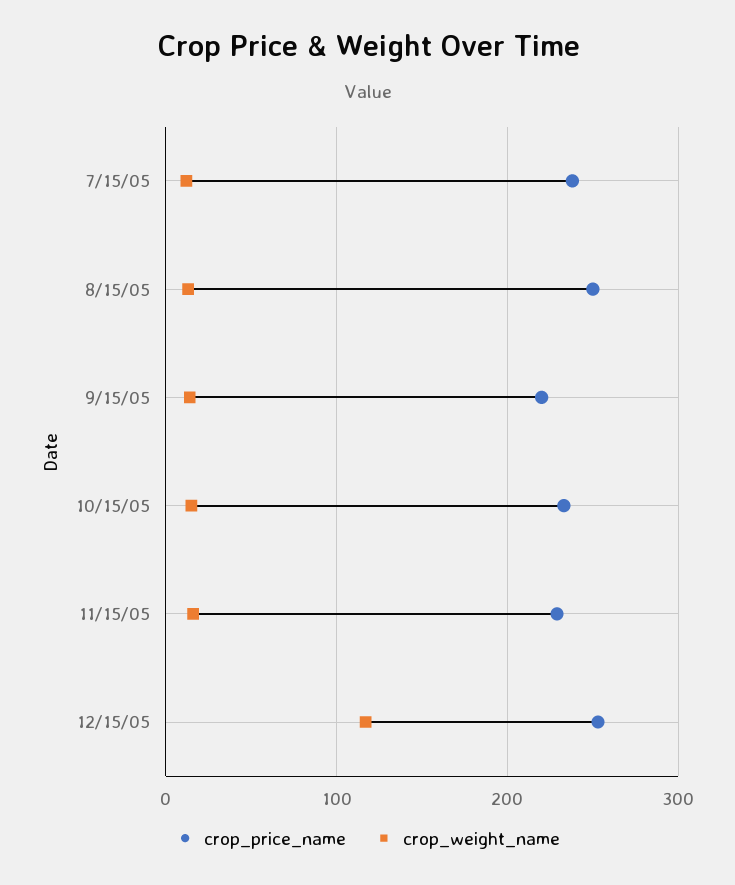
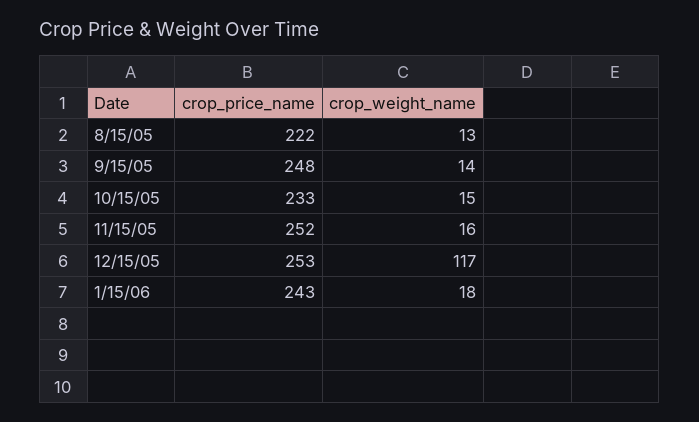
crop_price_name, 7/15/05: 240 -> none
crop_weight_name, 7/15/05: 10 -> none
crop_price_name, 8/15/05: 250 -> 222
crop_price_name, 9/15/05: 220 -> 248
crop_price_name, 11/15/05: 230 -> 252
crop_price_name, 1/15/06: none -> 243
crop_weight_name, 1/15/06: none -> 18

